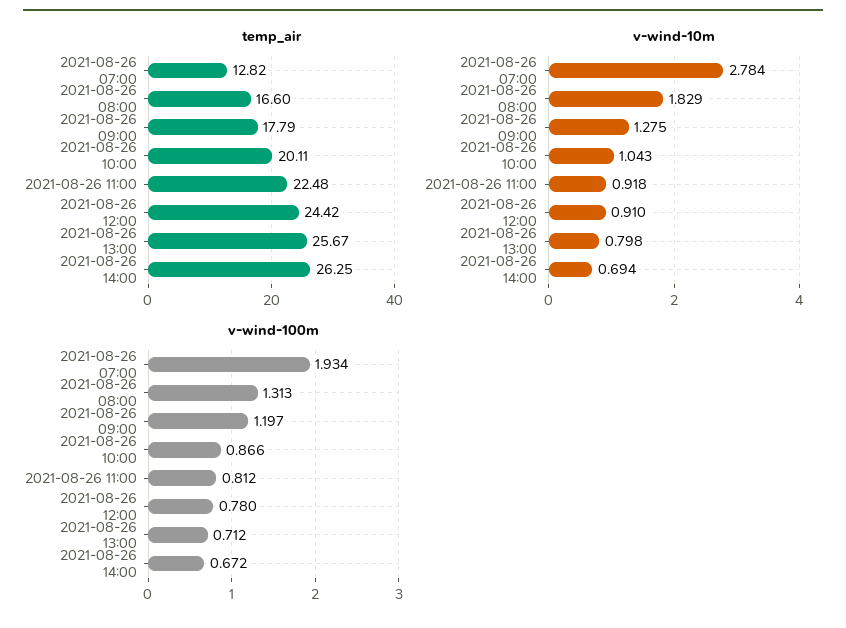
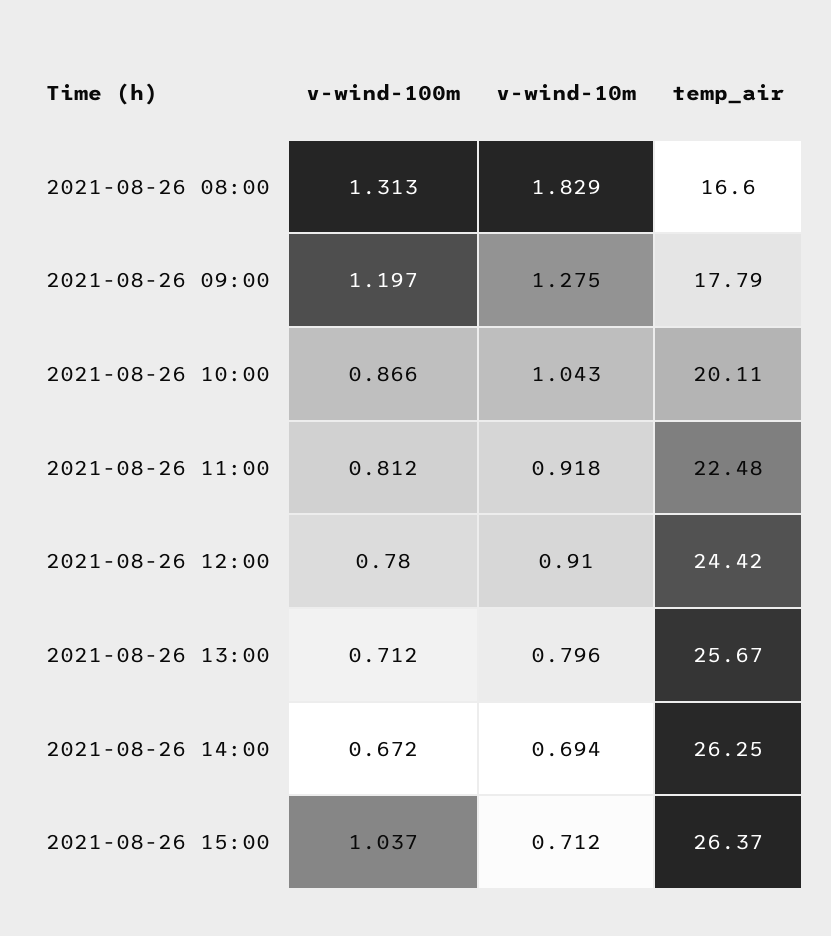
temp_air, 2021-08-26 07:00: 12.82 -> none
v-wind-10m, 2021-08-26 07:00: 2.784 -> none
v-wind-10m, 2021-08-26 13:00: 0.798 -> 0.796
v-wind-100m, 2021-08-26 07:00: 1.934 -> none
v-wind-100m, 2021-08-26 15:00: none -> 1.037
v-wind-10m, 2021-08-26 15:00: none -> 0.712
temp_air, 2021-08-26 15:00: none -> 26.37

